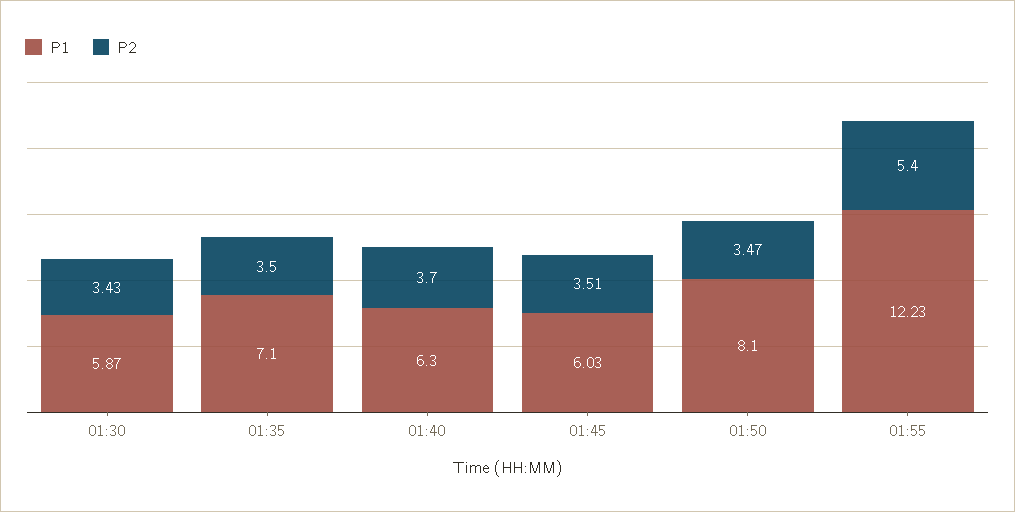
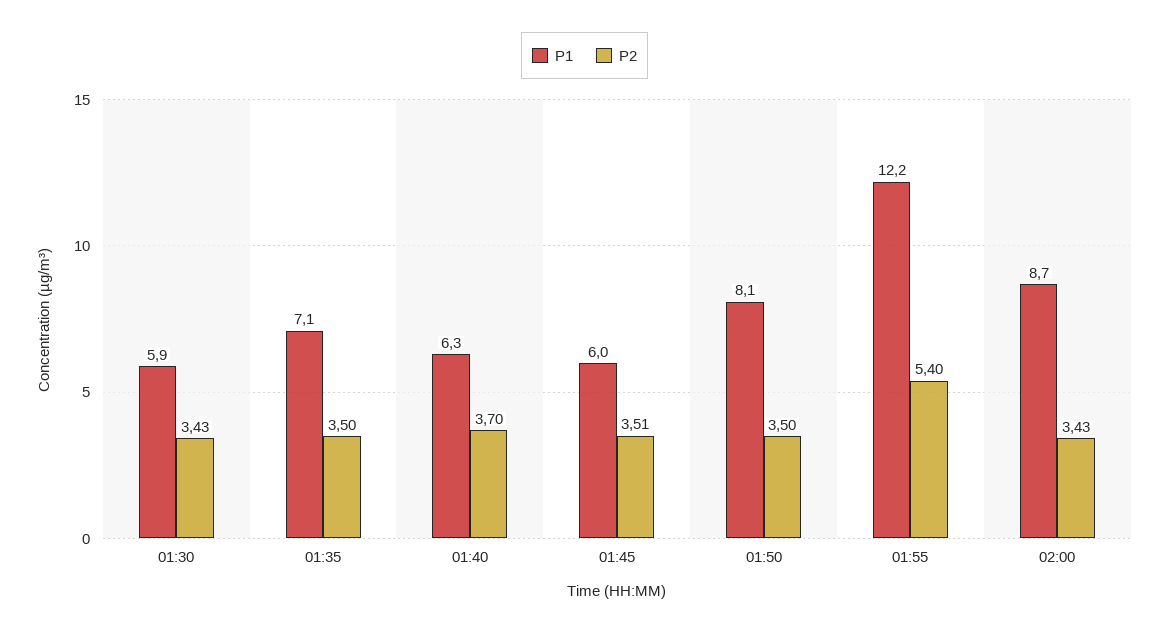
P2, 01:50: 3.47 -> 3.5
P1, 02:00: none -> 8.7
P2, 02:00: none -> 3.43

